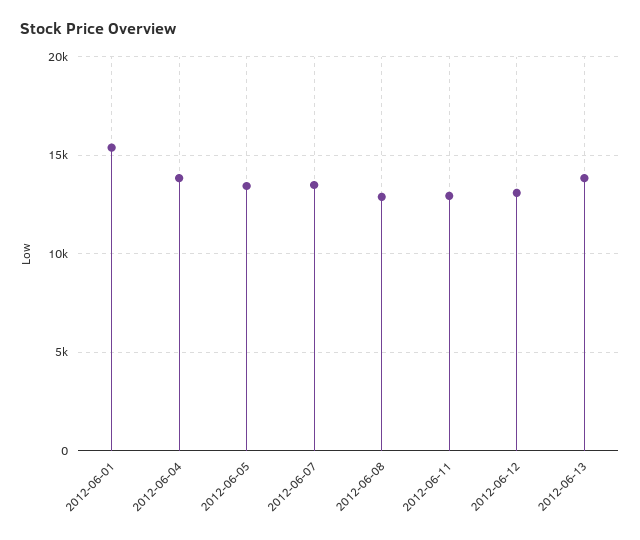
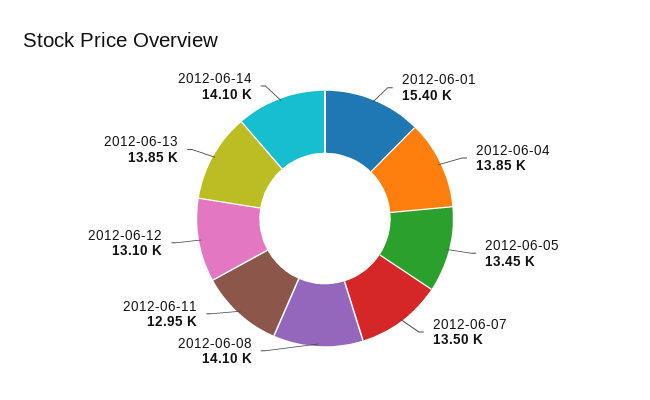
2012-06-08: 13000 -> 14100
2012-06-14: none -> 14100

